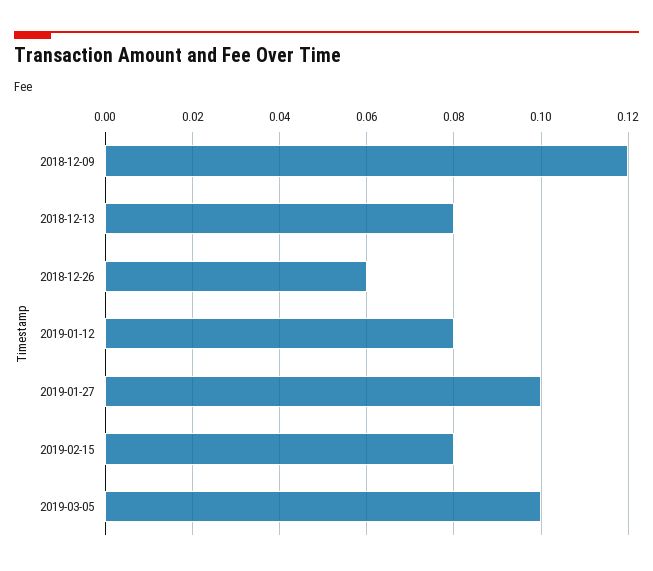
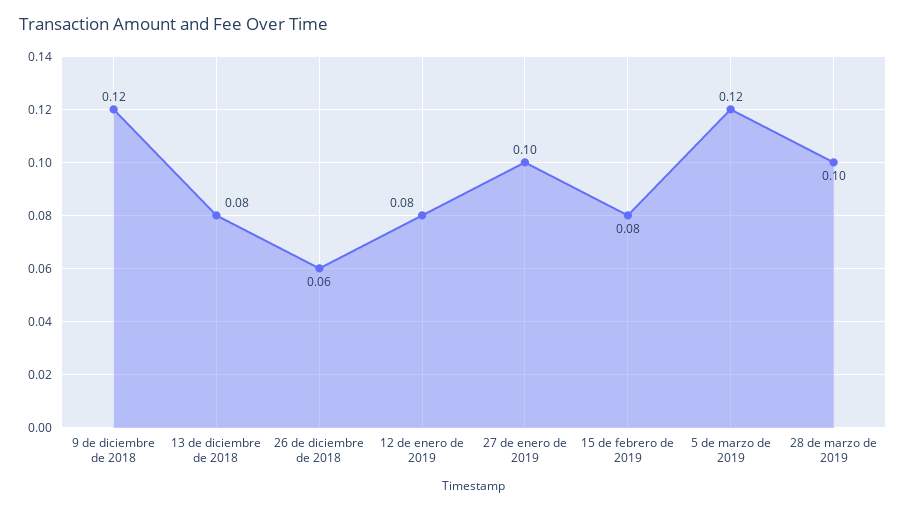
2019-03-05: 0.1 -> 0.12
28 de marzo de 2019: none -> 0.1

